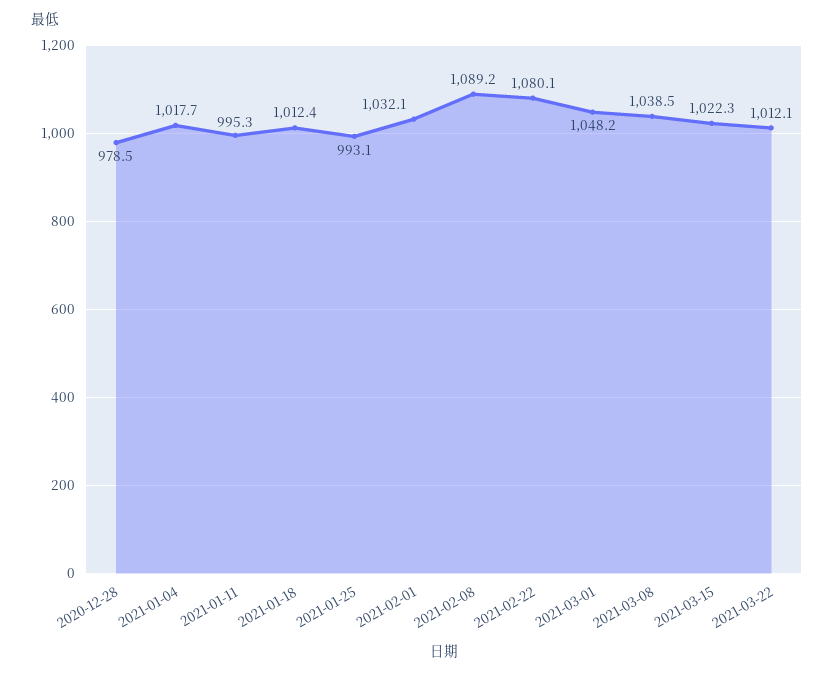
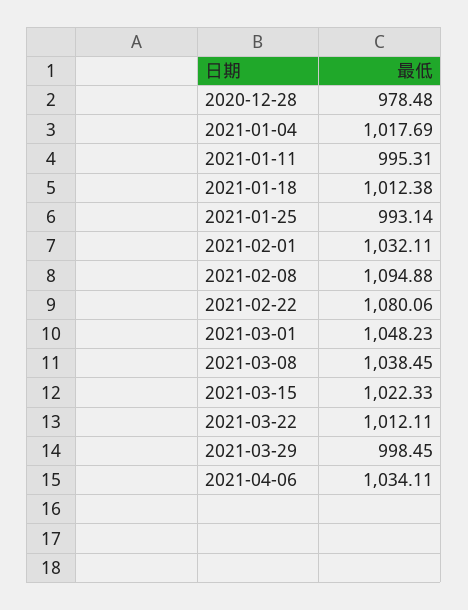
2021-02-08: 1089.2 -> 1094.88
2021-03-29: none -> 998.45
2021-04-06: none -> 1034.11

